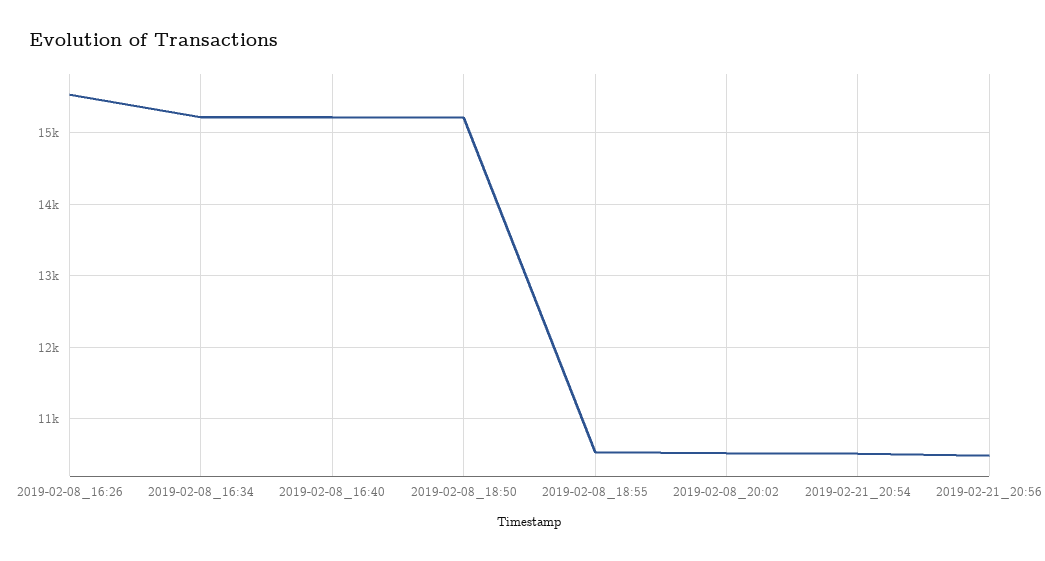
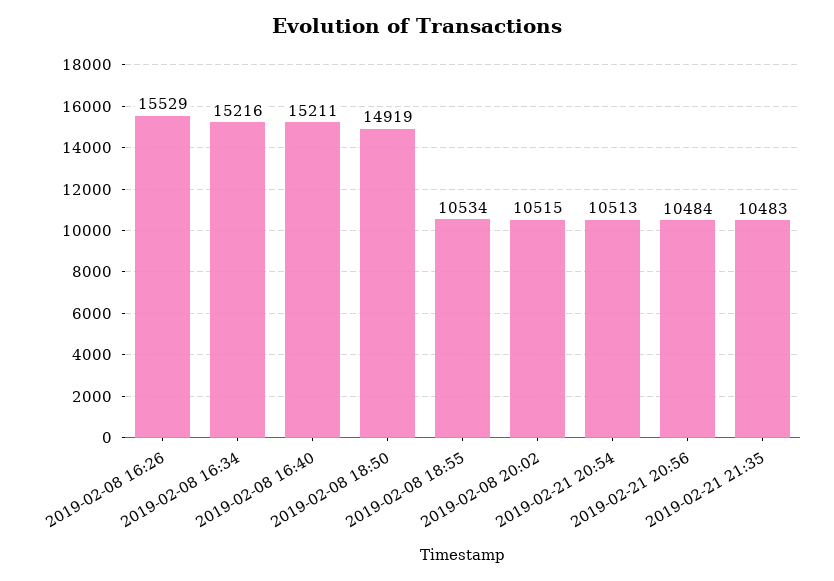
2019-02-08_18:50: 15200 -> 14919
2019-02-21 21:35: none -> 10483

